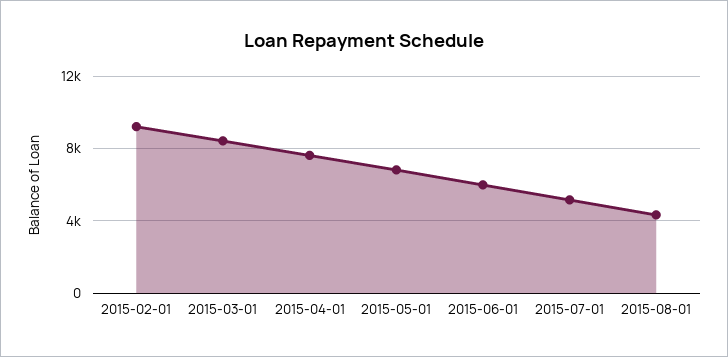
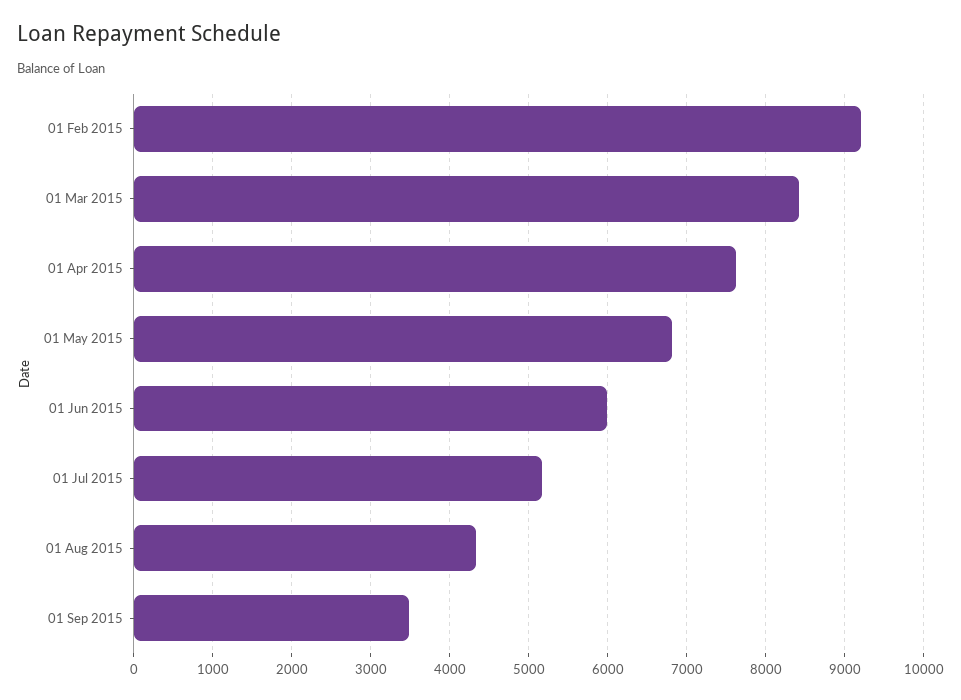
01 Sep 2015: none -> 3500

